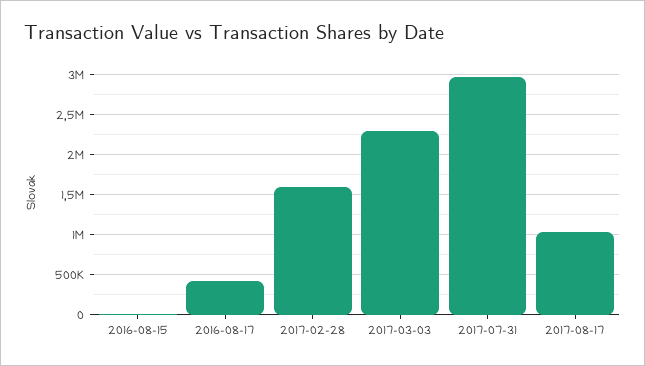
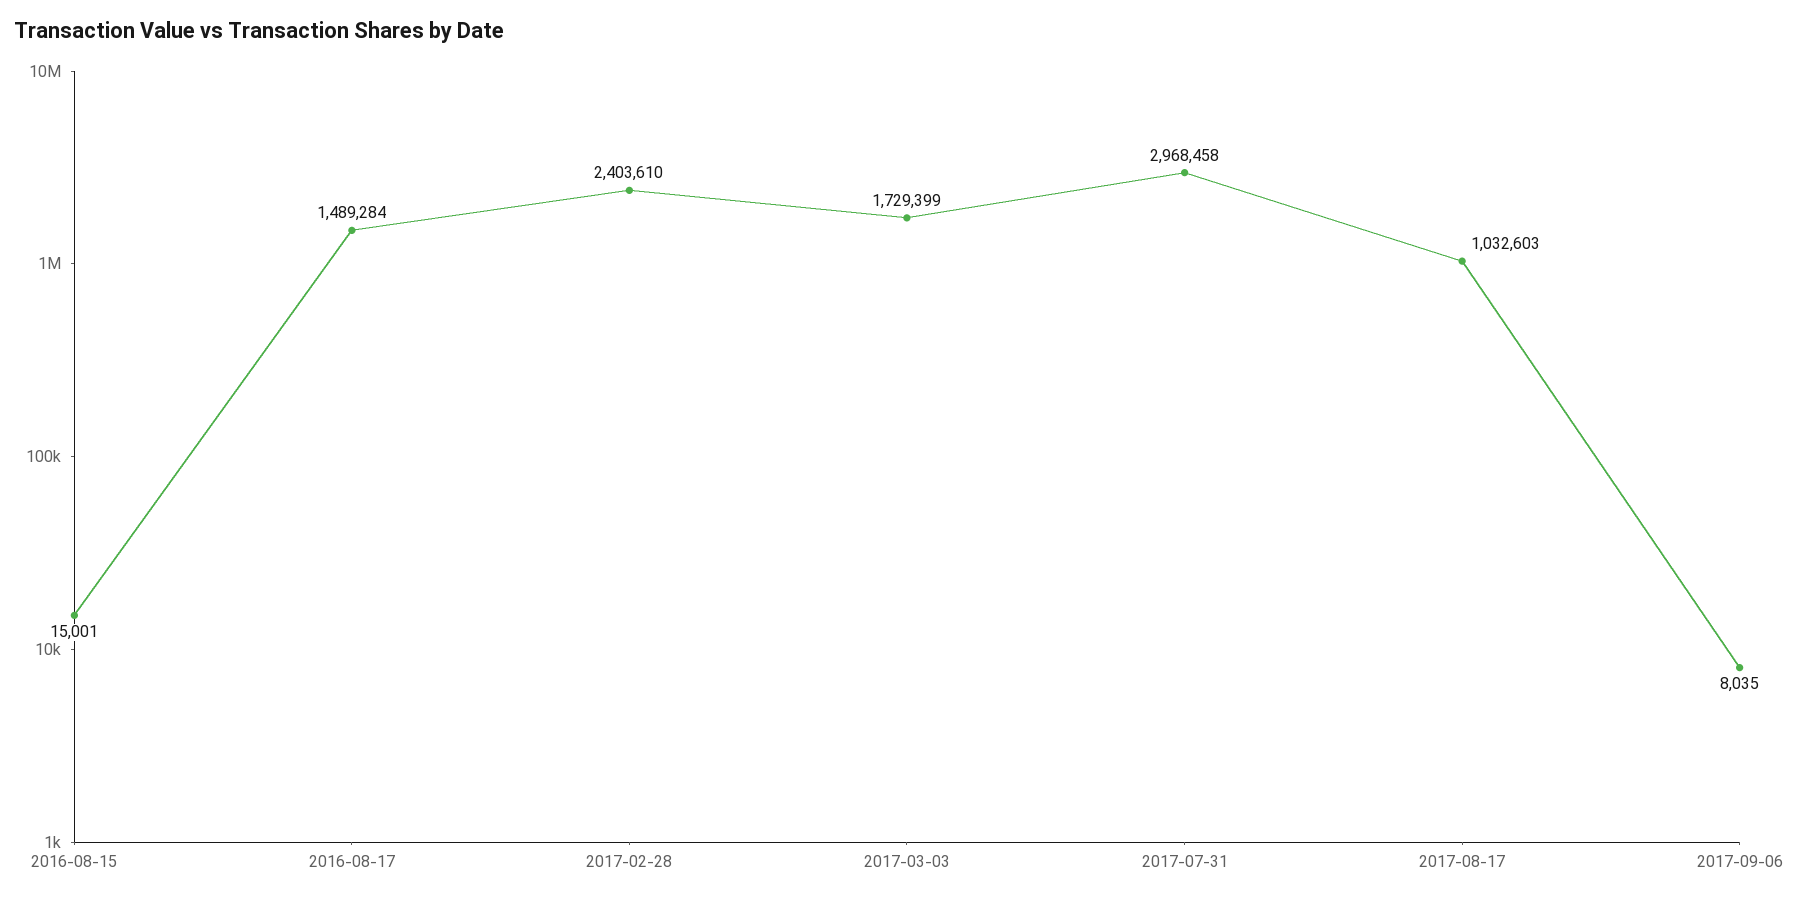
2016-08-17: 400000 -> 1489284
2017-02-28: 1600000 -> 2403610
2017-03-03: 2300000 -> 1729399
2017-09-06: none -> 8035

